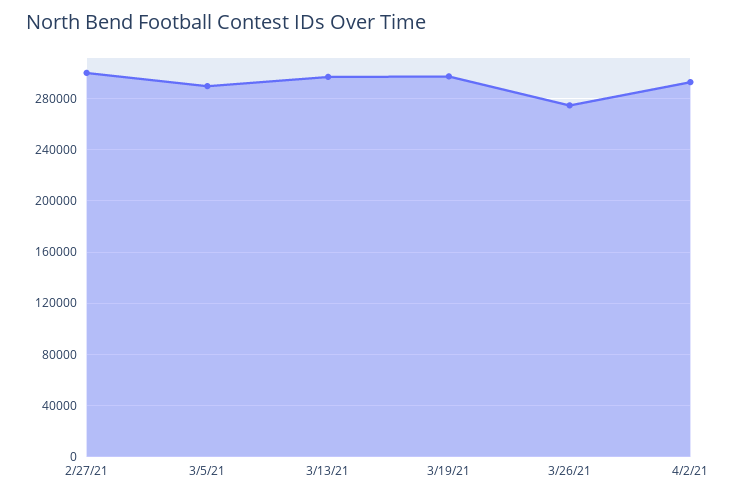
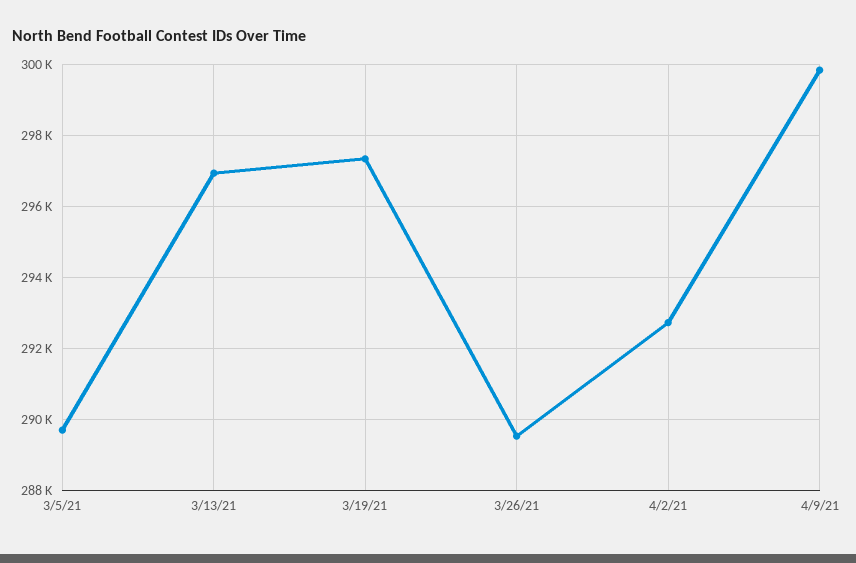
2/27/21: 300000 -> none
3/26/21: 275000 -> 289600
4/9/21: none -> 299800

